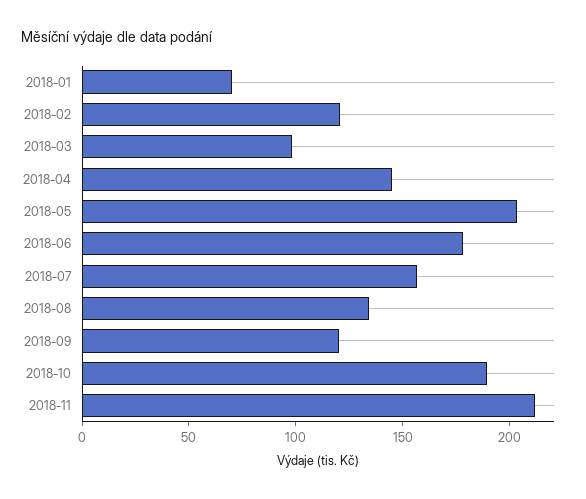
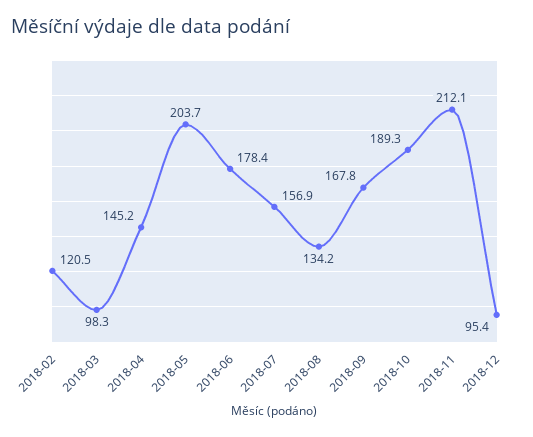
2018-01: 70 -> none
2018-09: 120 -> 167.8
2018-12: none -> 95.4

